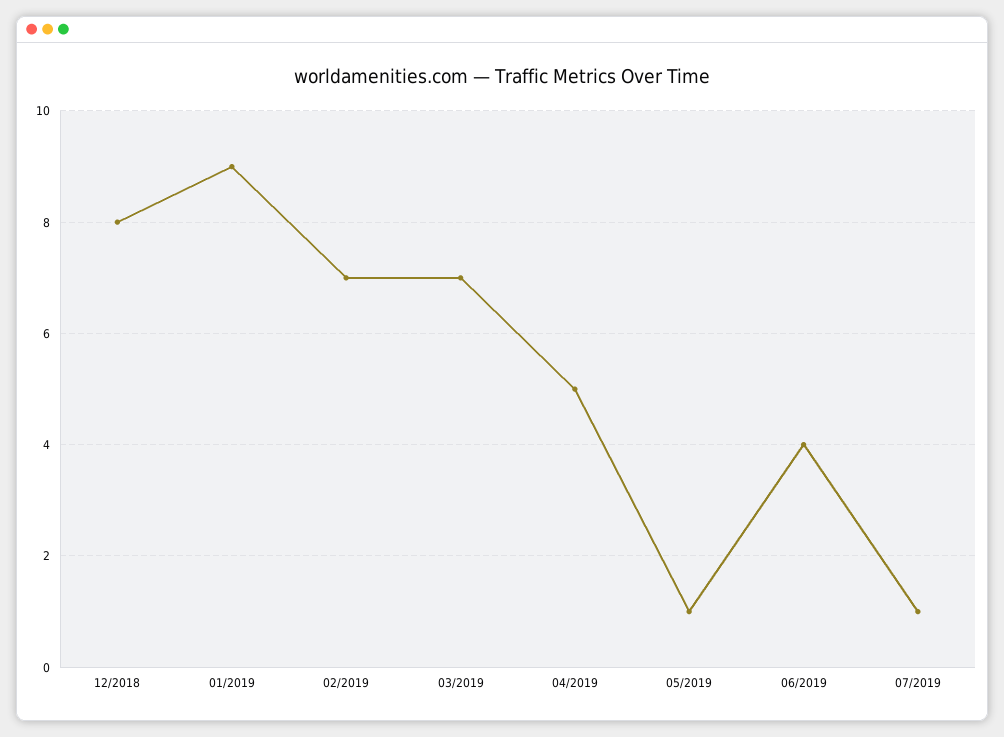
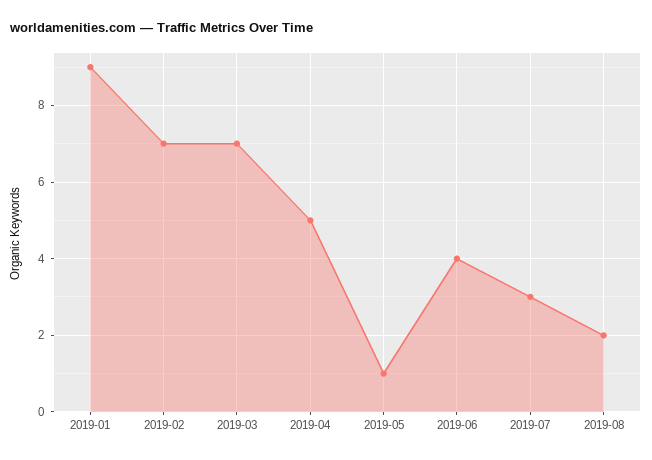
12/2018: 8 -> none
07/2019: 1 -> 3
2019-08: none -> 2

